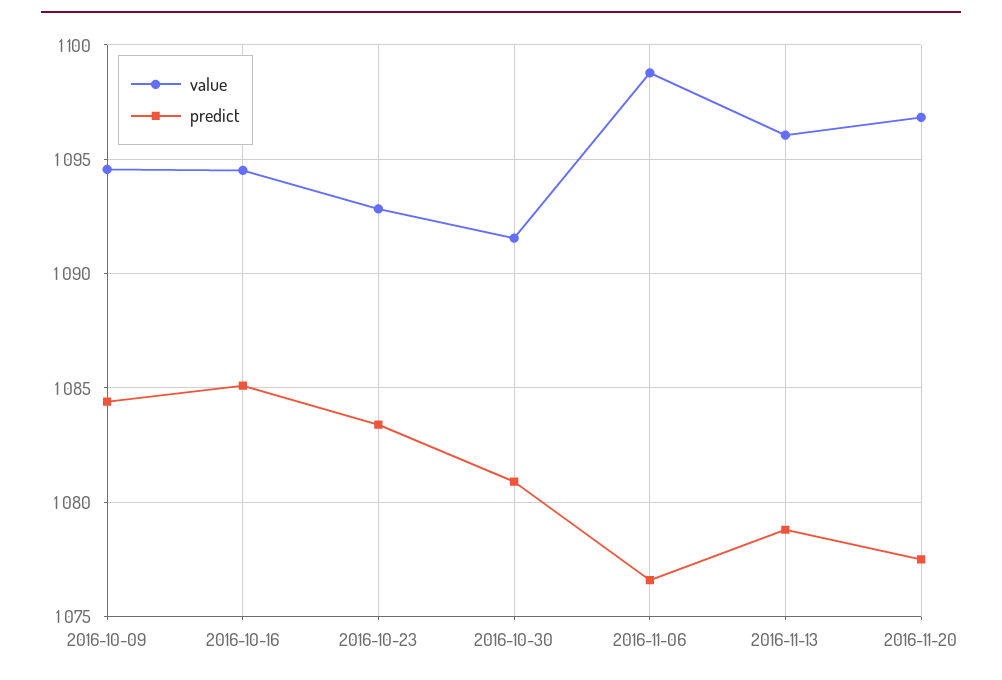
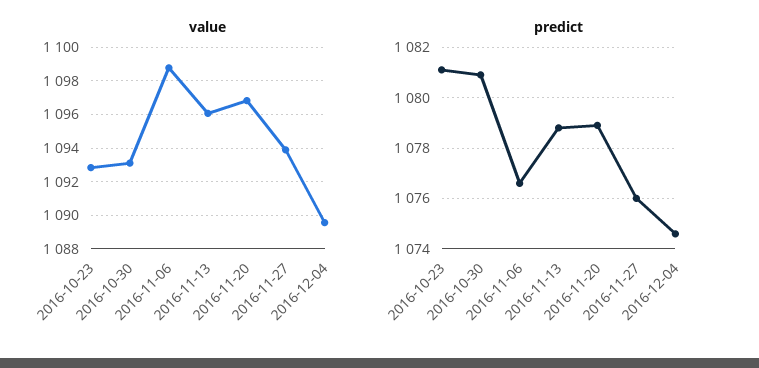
value, 2016-10-09: 1094.5 -> none
predict, 2016-10-09: 1084.5 -> none
value, 2016-10-16: 1094.5 -> none
predict, 2016-10-16: 1085 -> none
predict, 2016-10-23: 1083.5 -> 1081
value, 2016-10-30: 1091.5 -> 1093
predict, 2016-11-20: 1077.5 -> 1079
value, 2016-11-27: none -> 1094
value, 2016-12-04: none -> 1089.5
predict, 2016-11-27: none -> 1076
predict, 2016-12-04: none -> 1074.5

